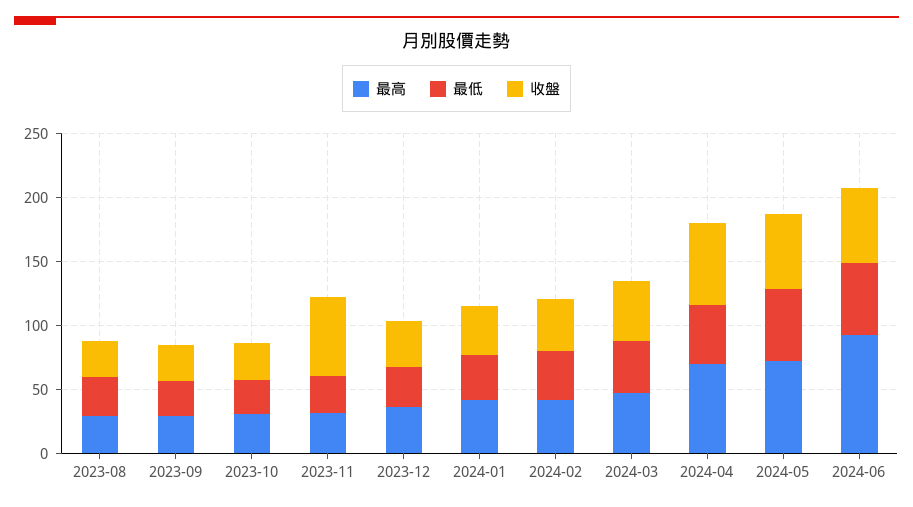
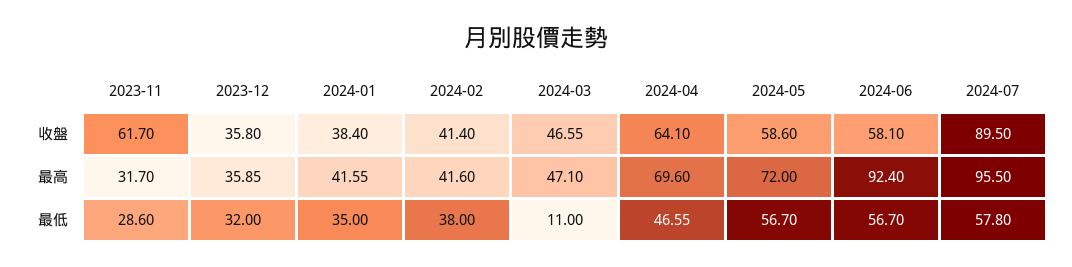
最高, 2023-08: 30 -> none
最低, 2023-08: 30 -> none
收盤, 2023-08: 30 -> none
最高, 2023-09: 30 -> none
最低, 2023-09: 30 -> none
收盤, 2023-09: 30 -> none
最高, 2023-10: 30 -> none
最低, 2023-10: 30 -> none
收盤, 2023-10: 30 -> none
最低, 2024-03: 40 -> 11
收盤, 2024-07: none -> 89.5
最高, 2024-07: none -> 95.5
最低, 2024-07: none -> 57.8

